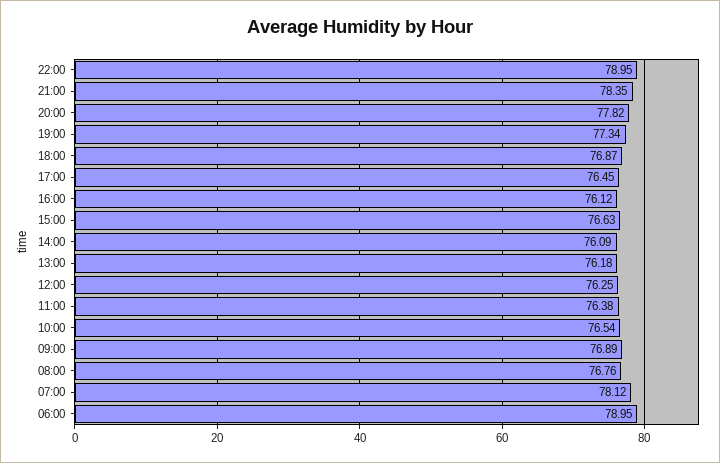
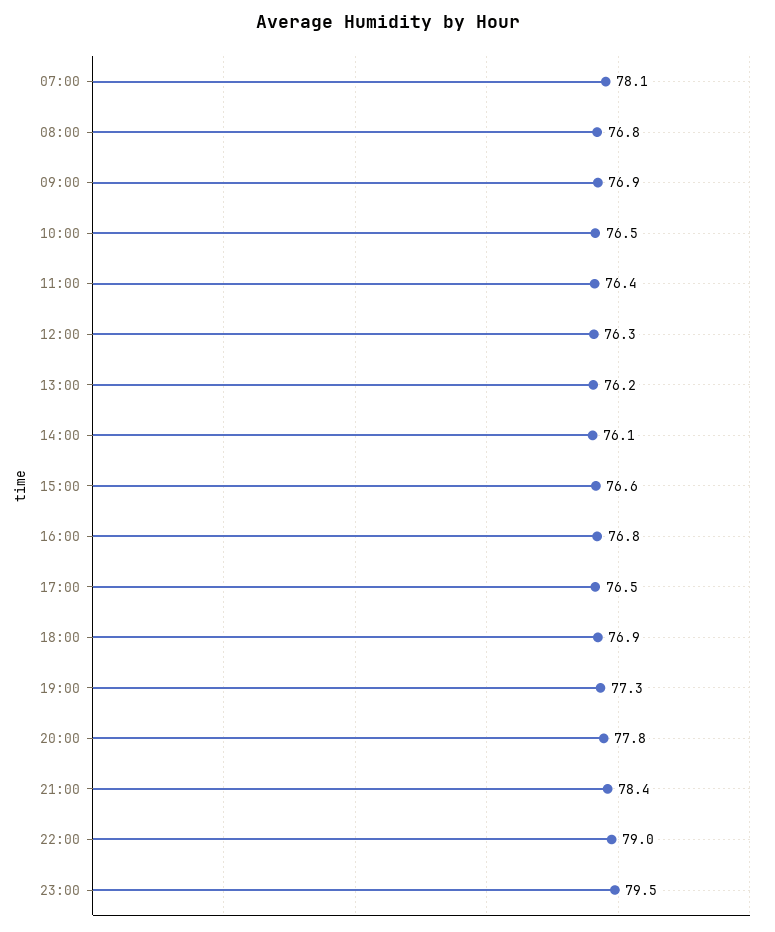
16:00: 76.12 -> 76.8
06:00: 78.95 -> none
23:00: none -> 79.5

